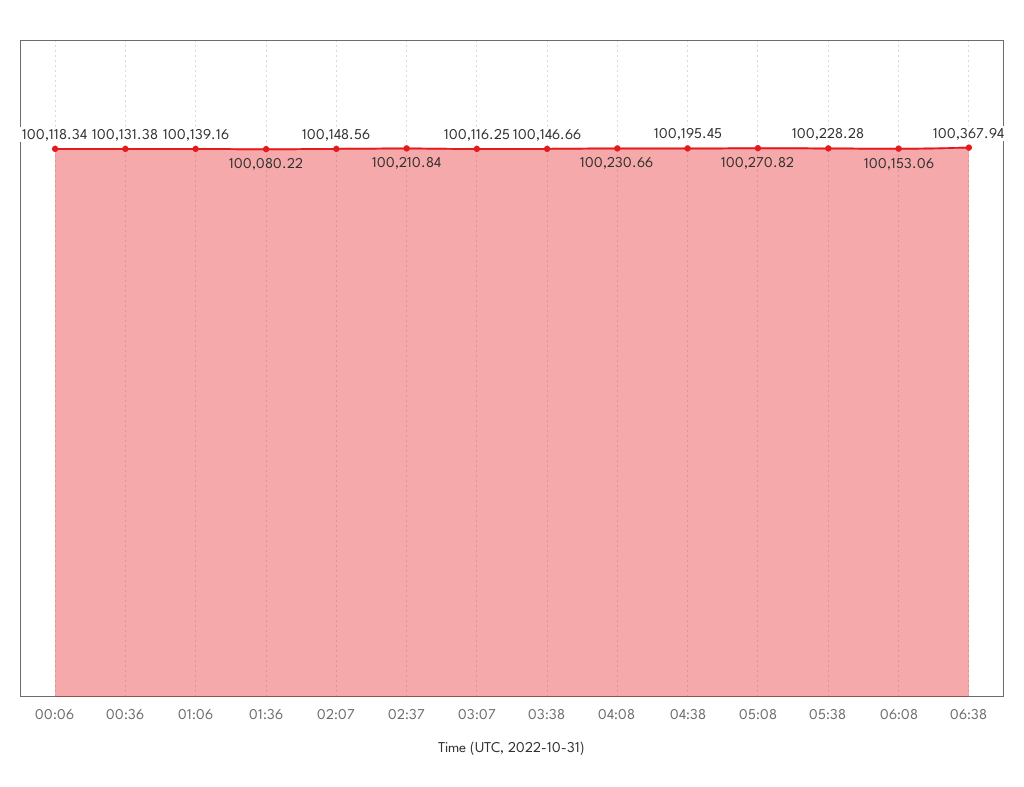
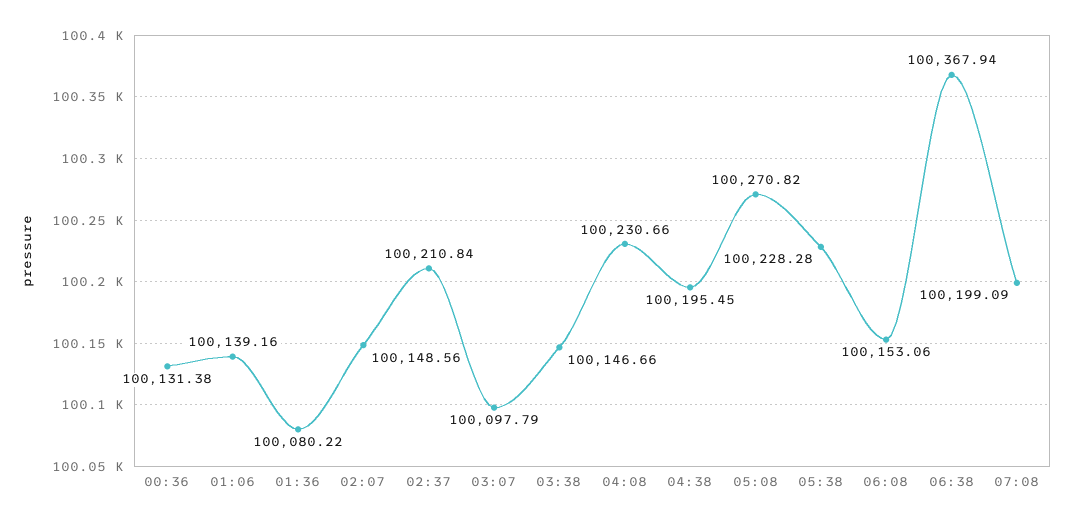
00:06: 100118.34 -> none
03:07: 100116.25 -> 100097.79
07:08: none -> 100199.09

